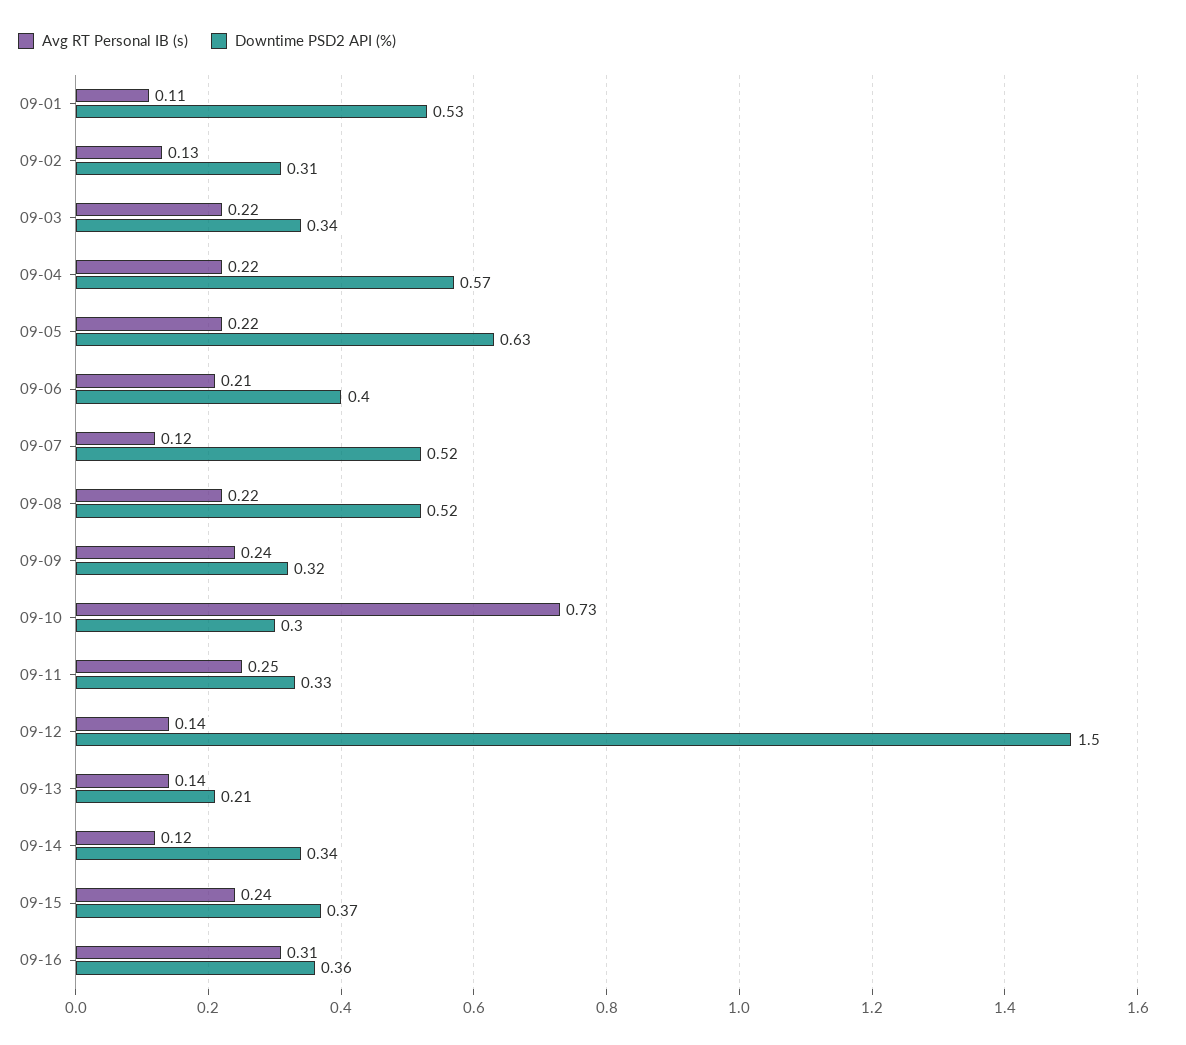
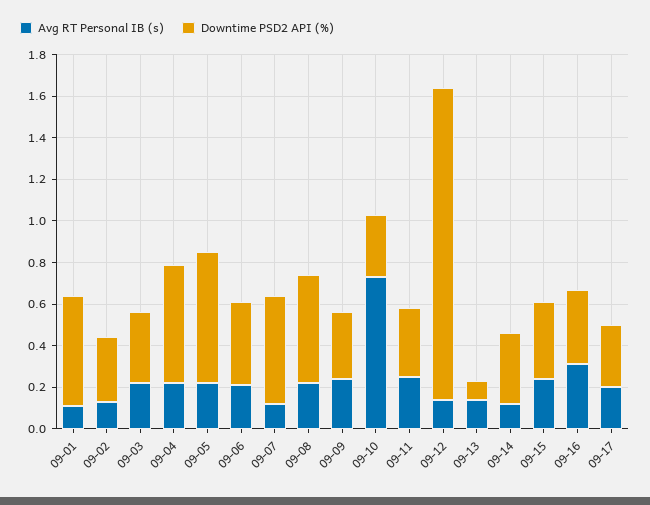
Downtime PSD2 API (%), 09-13: 0.21 -> 0.1
Avg RT Personal IB (s), 09-17: none -> 0.2
Downtime PSD2 API (%), 09-17: none -> 0.3

